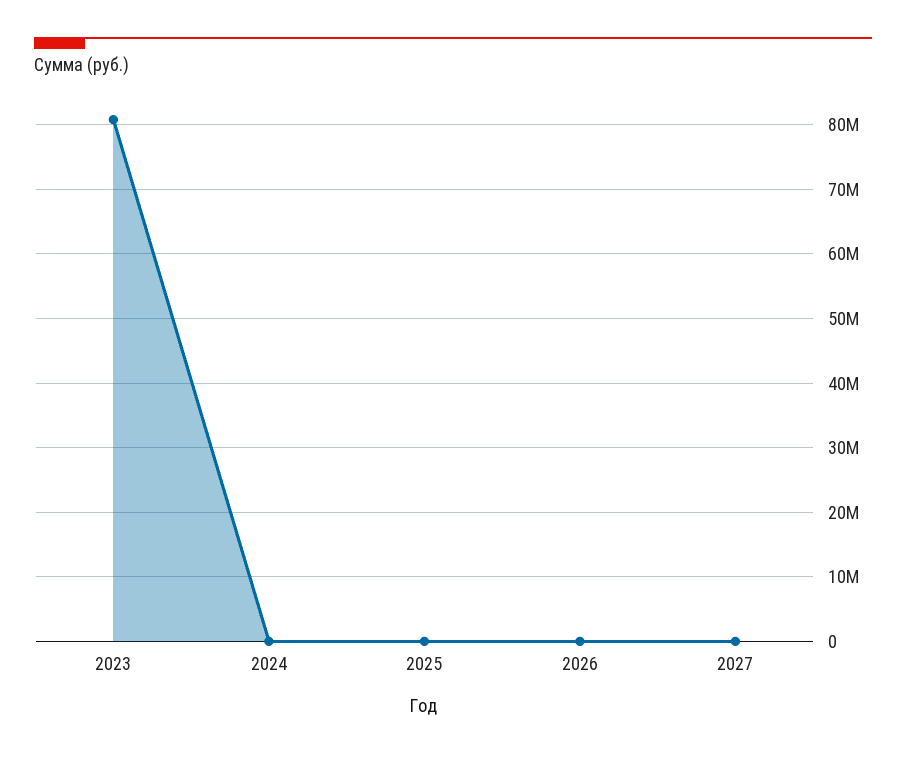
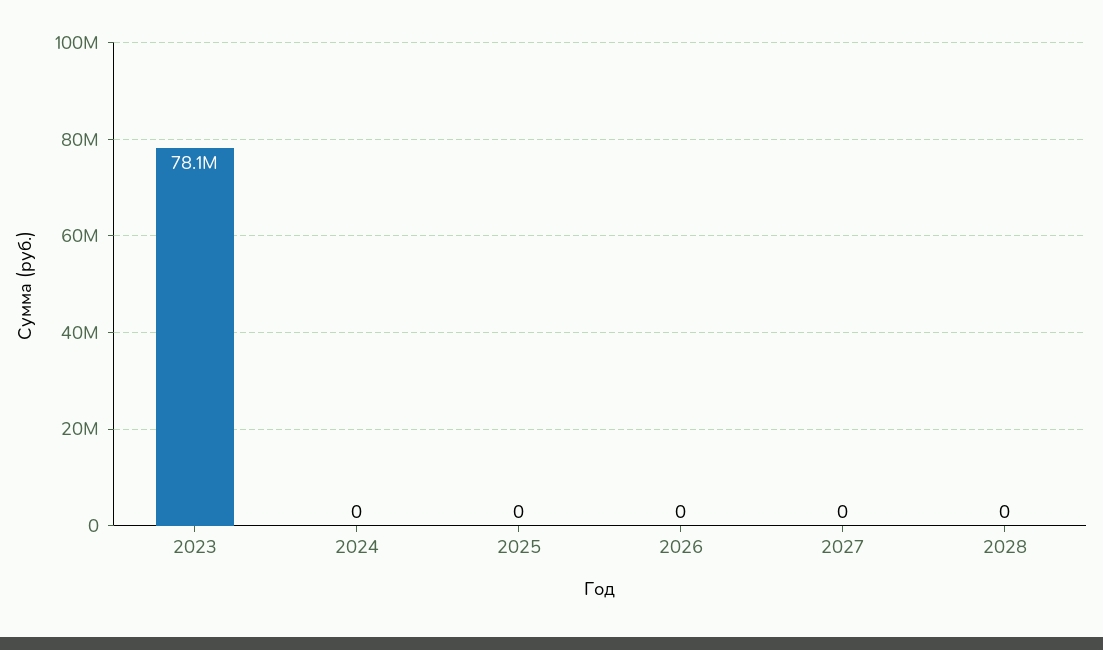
2023: 81000000 -> 78100000
2028: none -> 0

